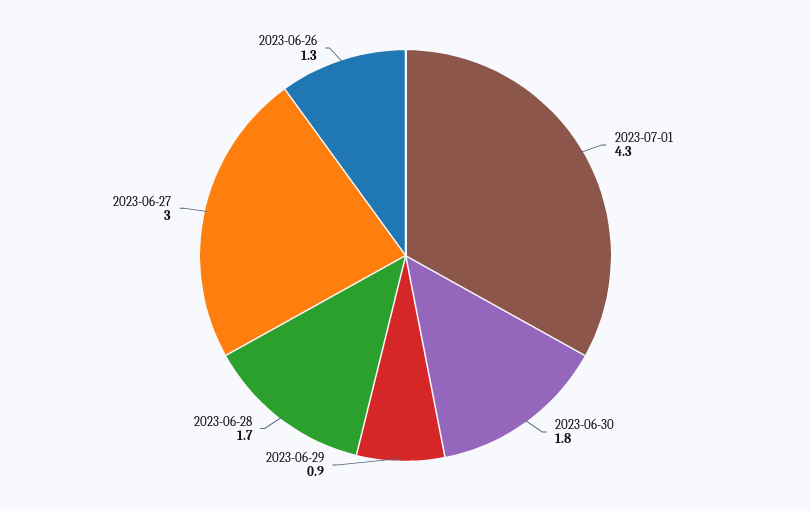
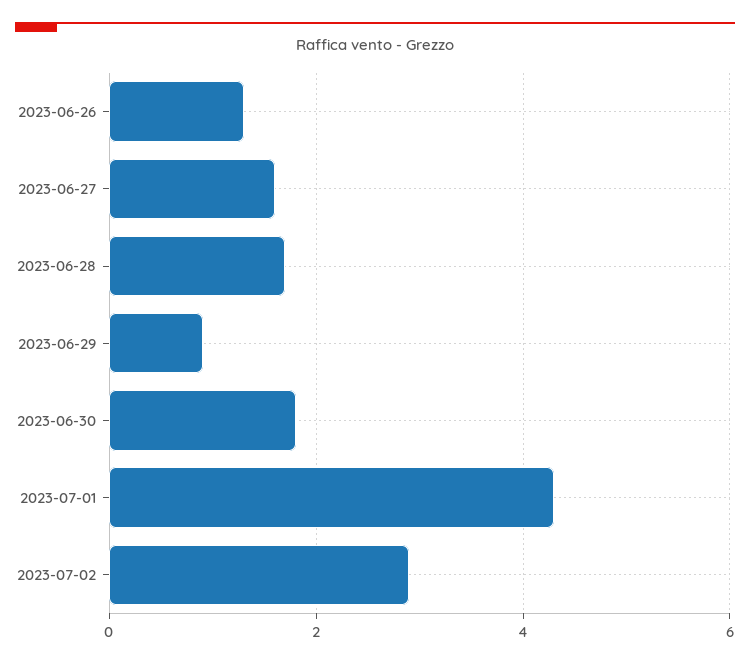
2023-06-27: 3 -> 1.5
2023-07-02: none -> 3

